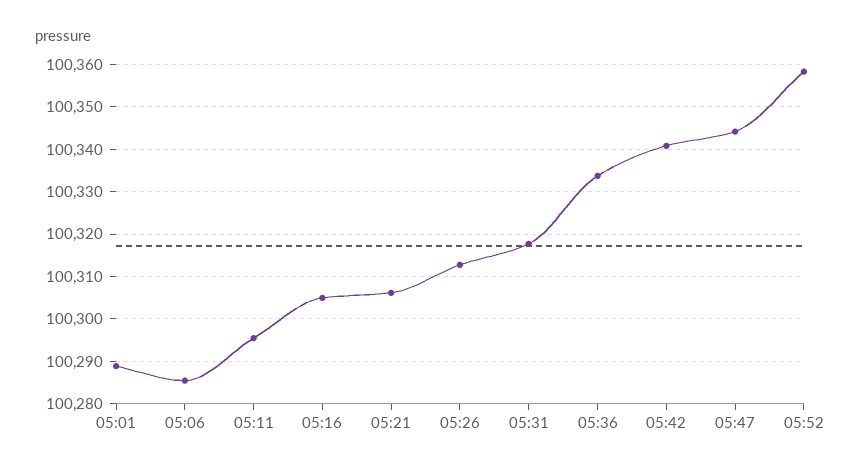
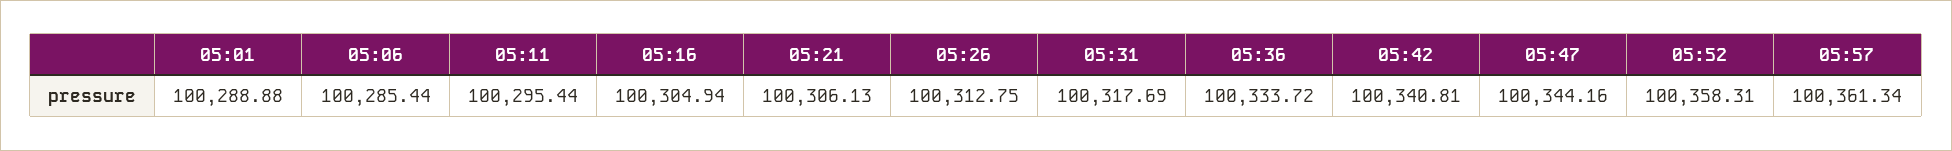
05:57: none -> 100361.34

